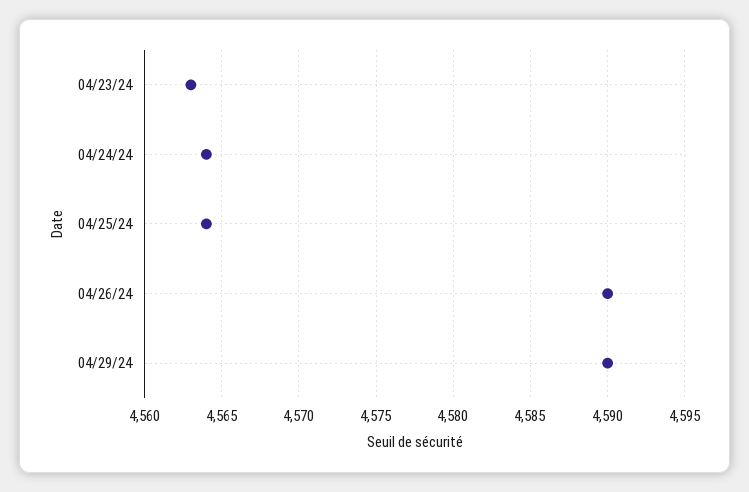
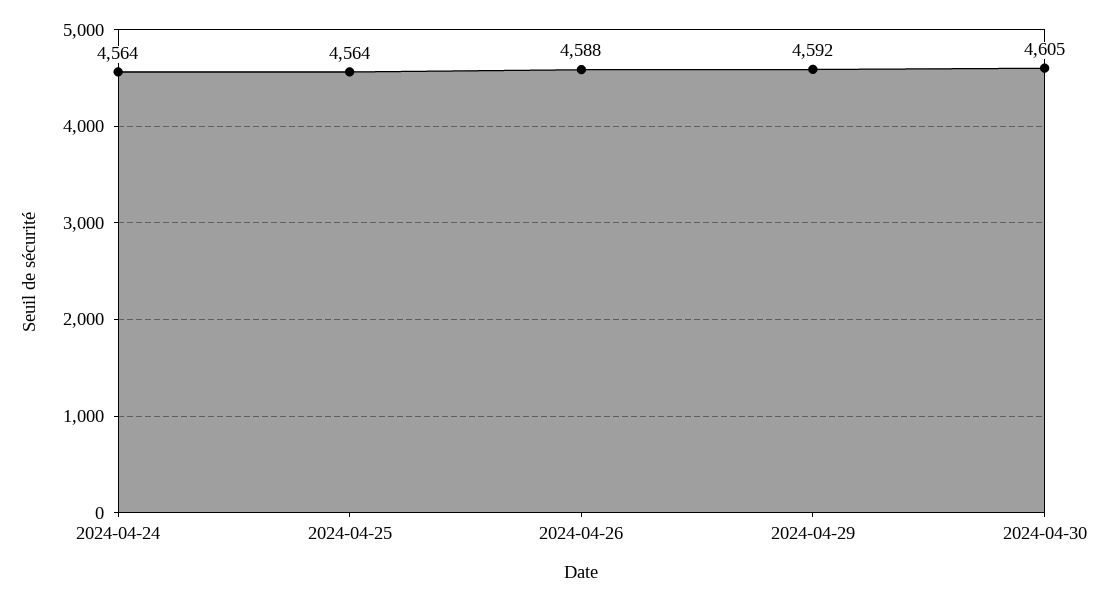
04/23/24: 4563 -> none
04/26/24: 4590 -> 4588
04/29/24: 4590 -> 4592
2024-04-30: none -> 4605

